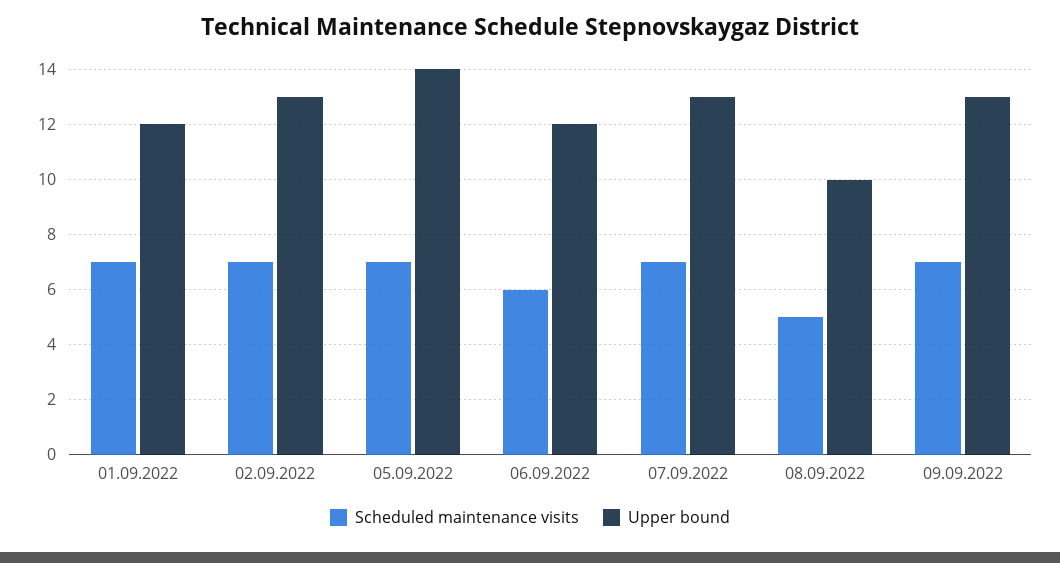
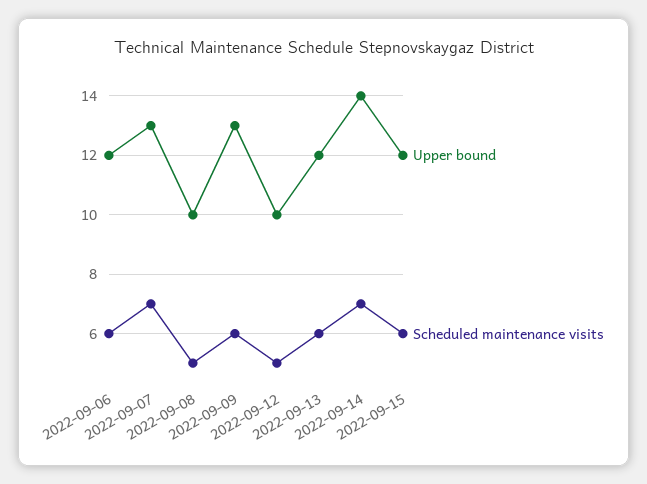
Scheduled maintenance visits, 01.09.2022: 7 -> none
Upper bound, 01.09.2022: 12 -> none
Scheduled maintenance visits, 02.09.2022: 7 -> none
Upper bound, 02.09.2022: 13 -> none
Scheduled maintenance visits, 05.09.2022: 7 -> none
Upper bound, 05.09.2022: 14 -> none
Scheduled maintenance visits, 09.09.2022: 7 -> 6
Upper bound, 2022-09-12: none -> 10
Scheduled maintenance visits, 2022-09-12: none -> 5
Upper bound, 2022-09-13: none -> 12
Scheduled maintenance visits, 2022-09-13: none -> 6
Upper bound, 2022-09-14: none -> 14
Scheduled maintenance visits, 2022-09-14: none -> 7
Upper bound, 2022-09-15: none -> 12
Scheduled maintenance visits, 2022-09-15: none -> 6

